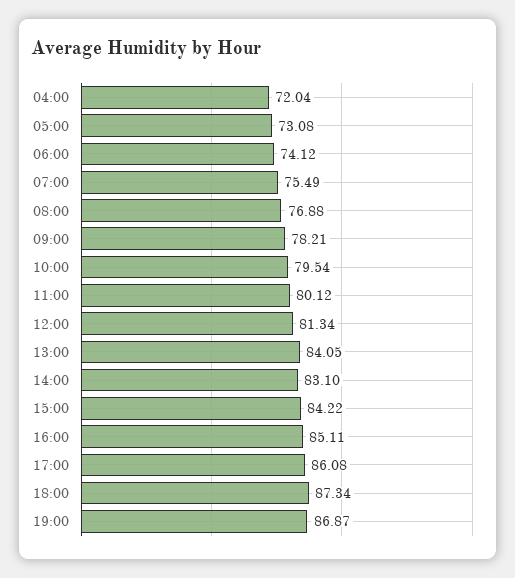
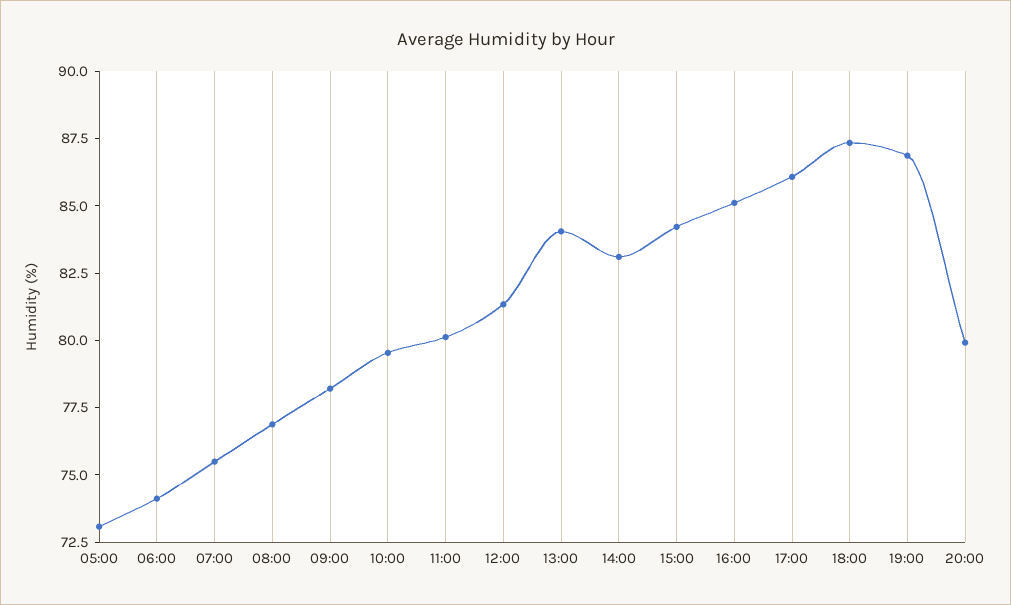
04:00: 72.04 -> none
20:00: none -> 80

